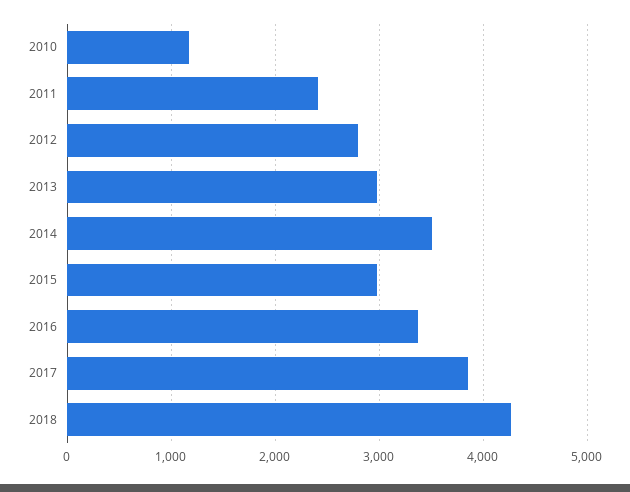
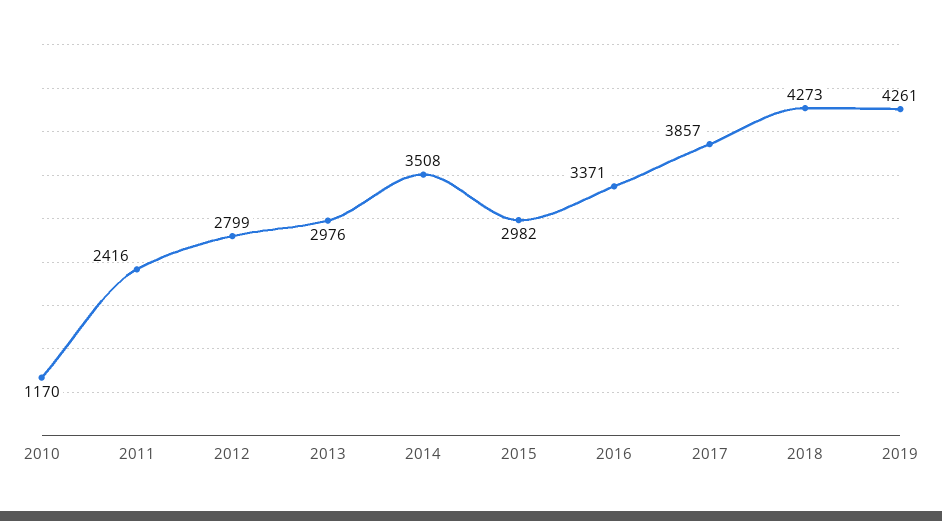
2019: none -> 4261

